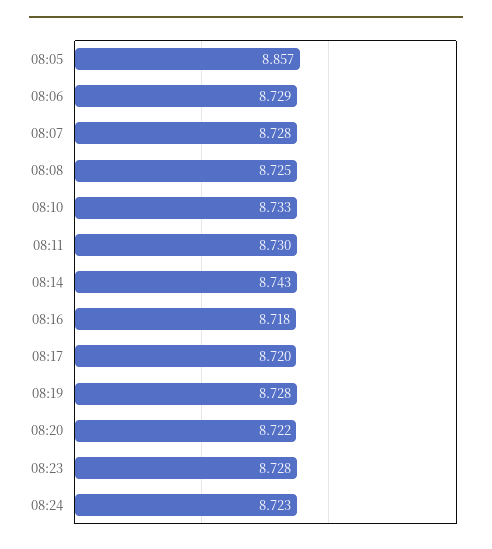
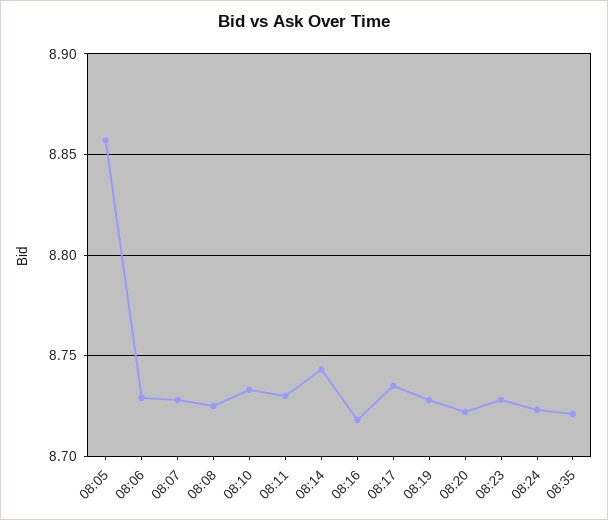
08:17: 8.72 -> 8.735
08:35: none -> 8.72

